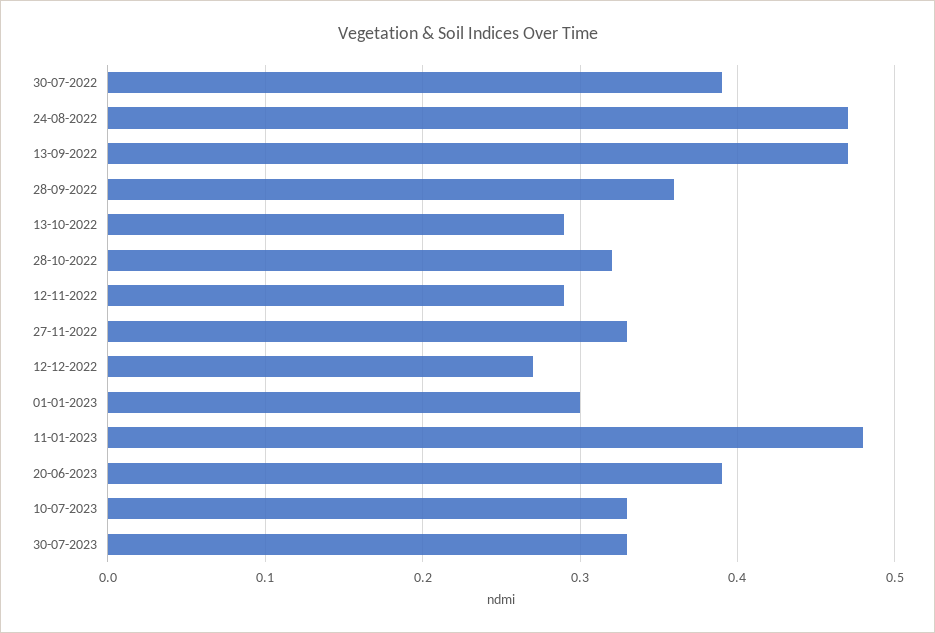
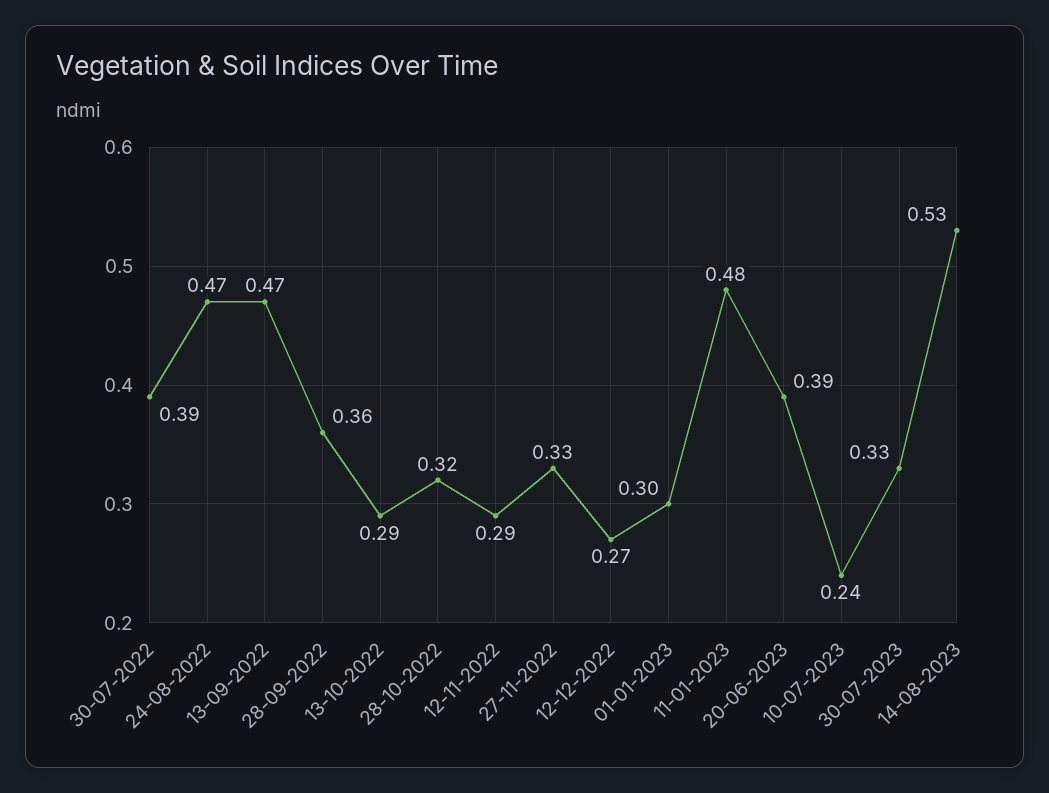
10-07-2023: 0.33 -> 0.24
14-08-2023: none -> 0.53

